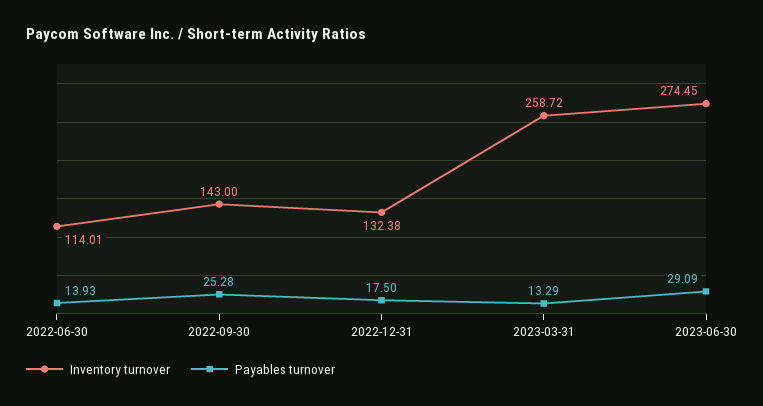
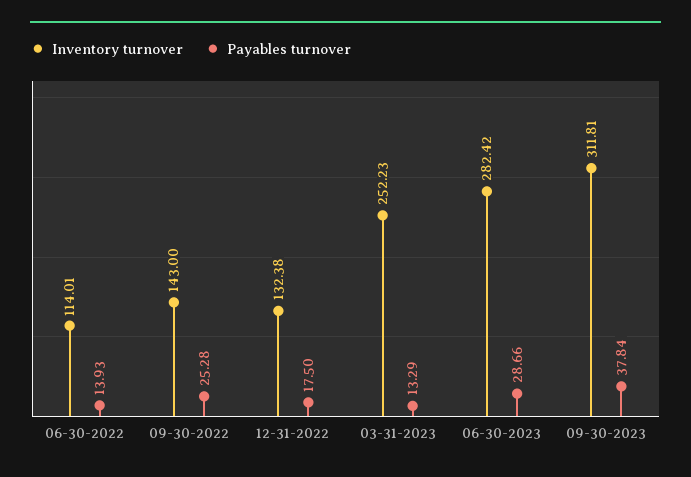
Inventory turnover, 2023-03-31: 258.72 -> 252.23
Inventory turnover, 2023-06-30: 274.45 -> 282.42
Payables turnover, 2023-06-30: 29.09 -> 28.66
Inventory turnover, 09-30-2023: none -> 311.81
Payables turnover, 09-30-2023: none -> 37.84

